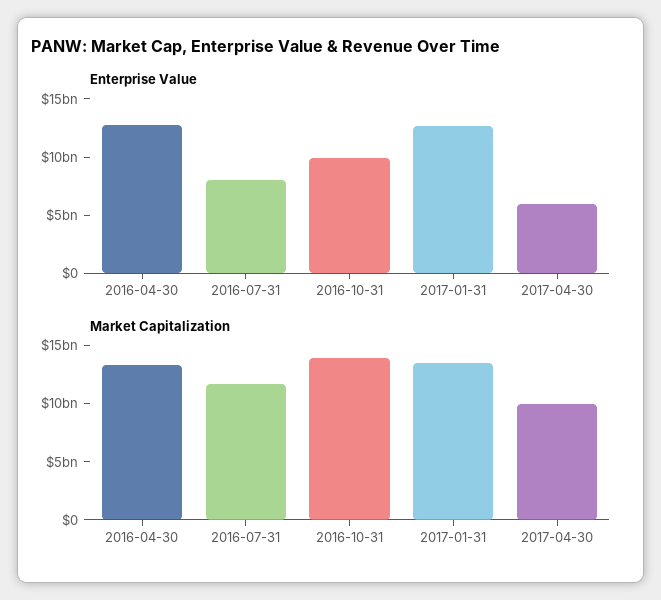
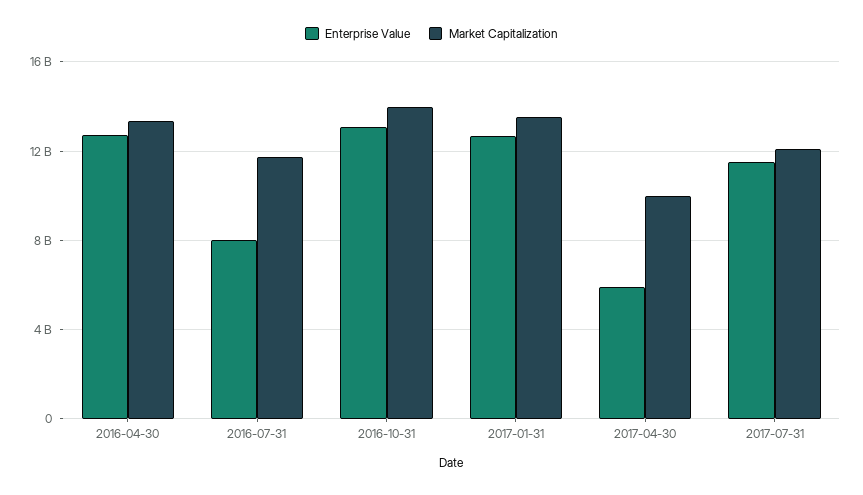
Enterprise Value, 2016-10-31: 10000000000 -> 13000000000
Enterprise Value, 2017-07-31: none -> 11500000000
Market Capitalization, 2017-07-31: none -> 12000000000

